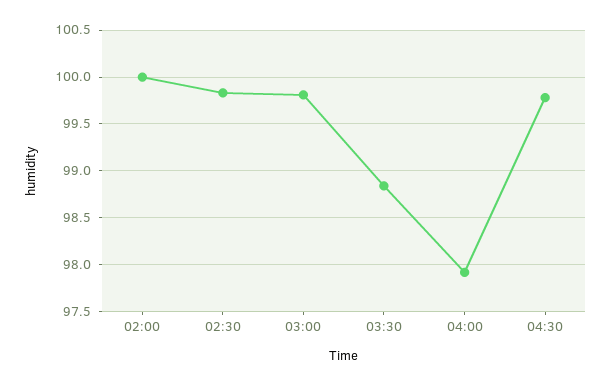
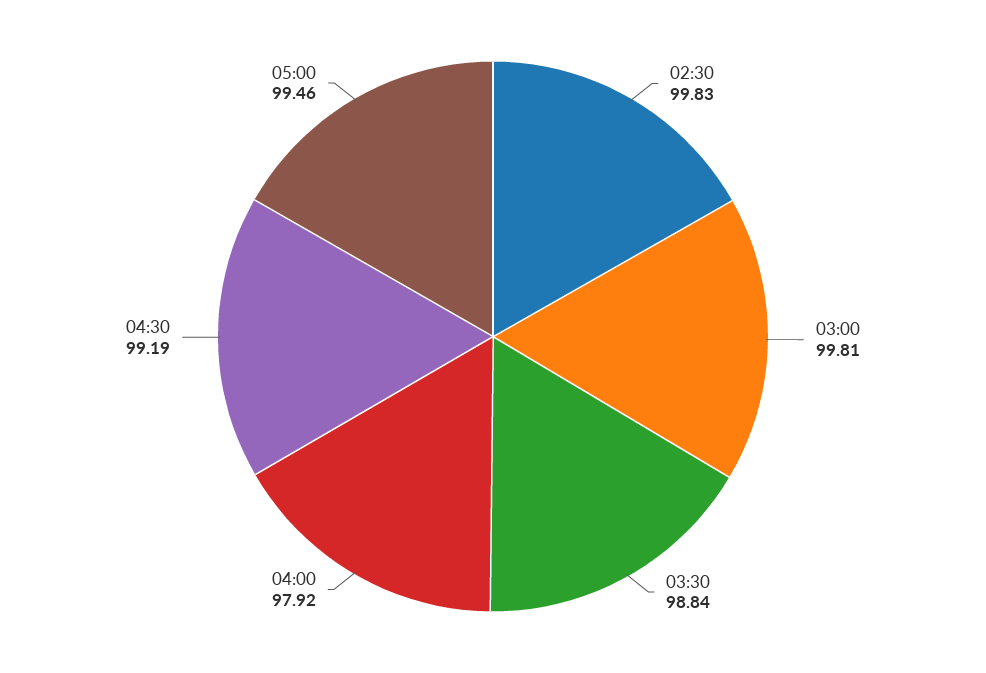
02:00: 100 -> none
04:30: 99.8 -> 99.19
05:00: none -> 99.46

